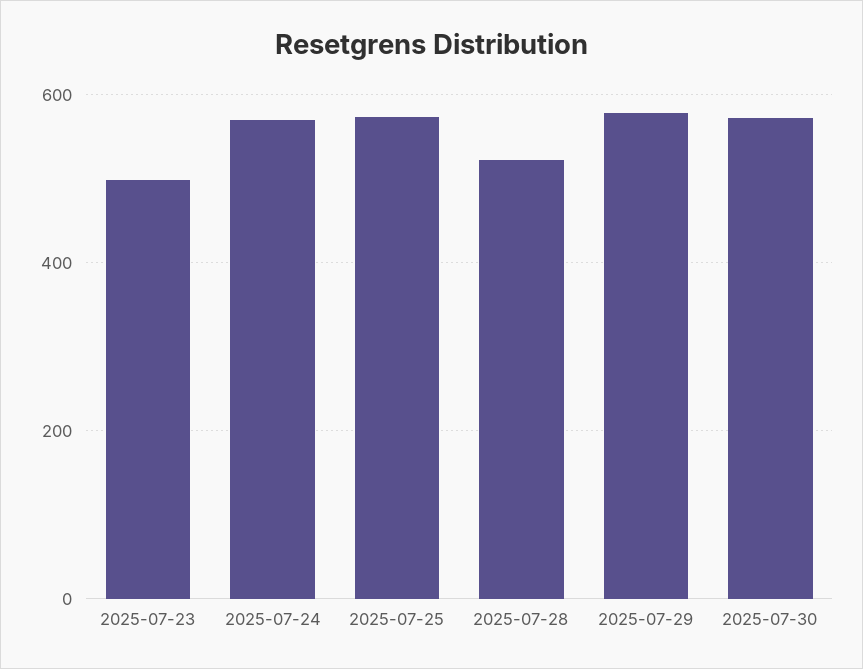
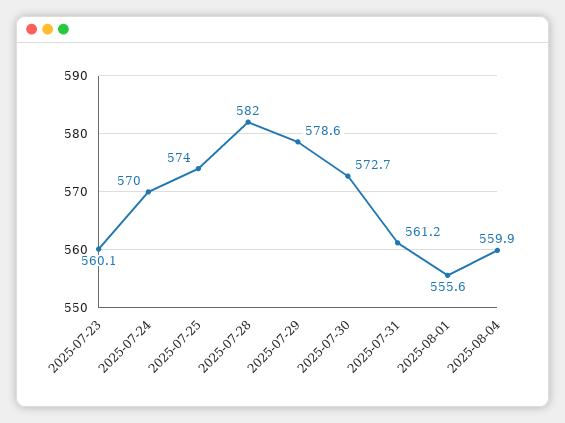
2025-07-23: 500 -> 560.1
2025-07-28: 520 -> 582
2025-07-31: none -> 561.2
2025-08-01: none -> 555.6
2025-08-04: none -> 559.9

